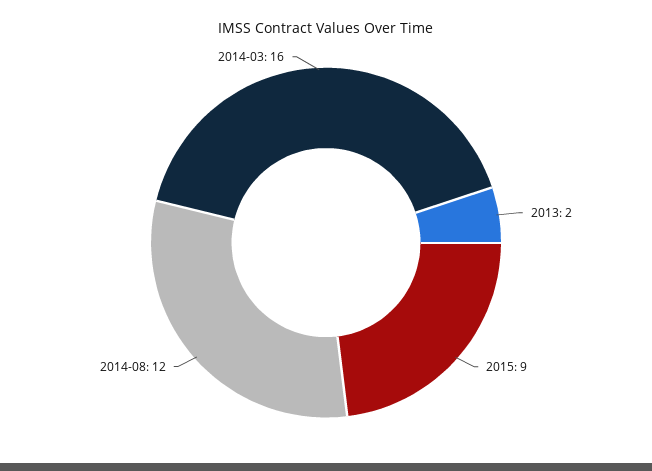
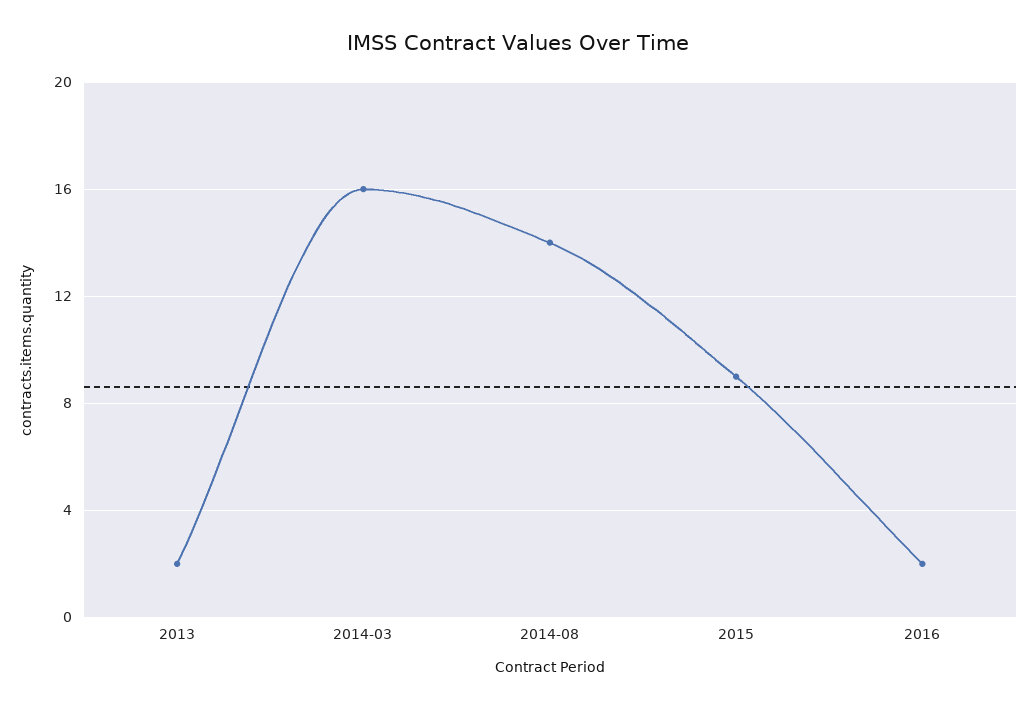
2014-08: 12 -> 14
2016: none -> 2

